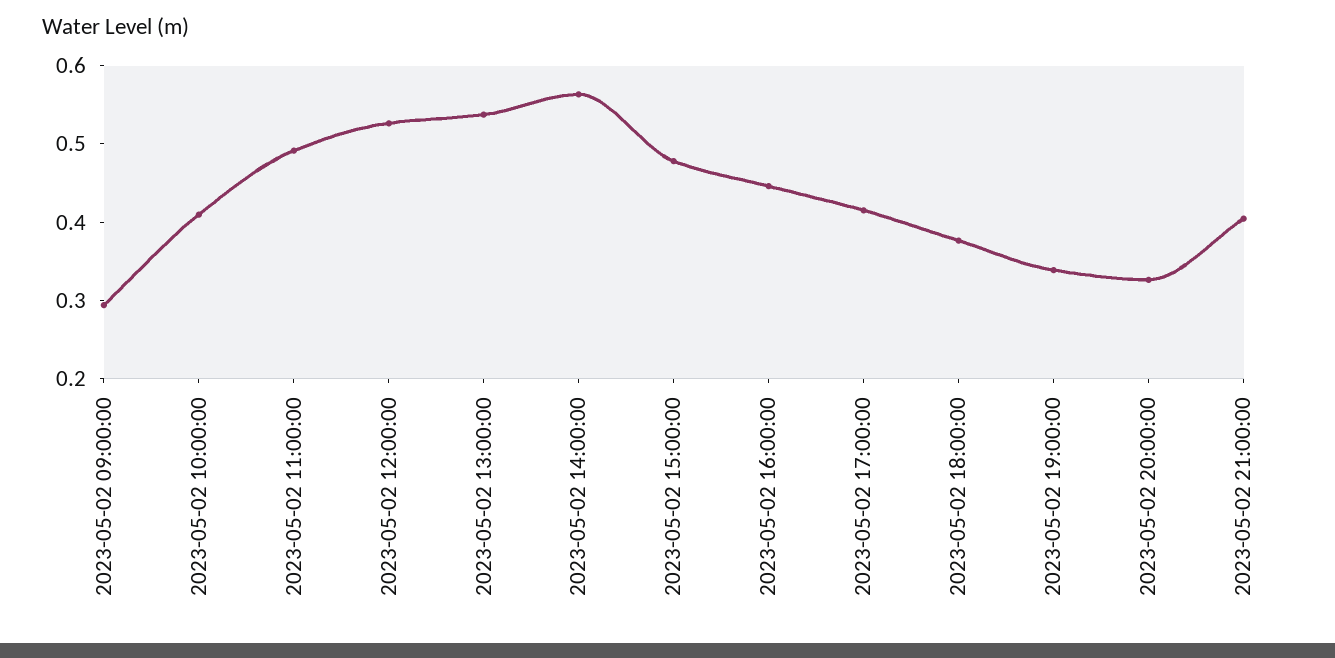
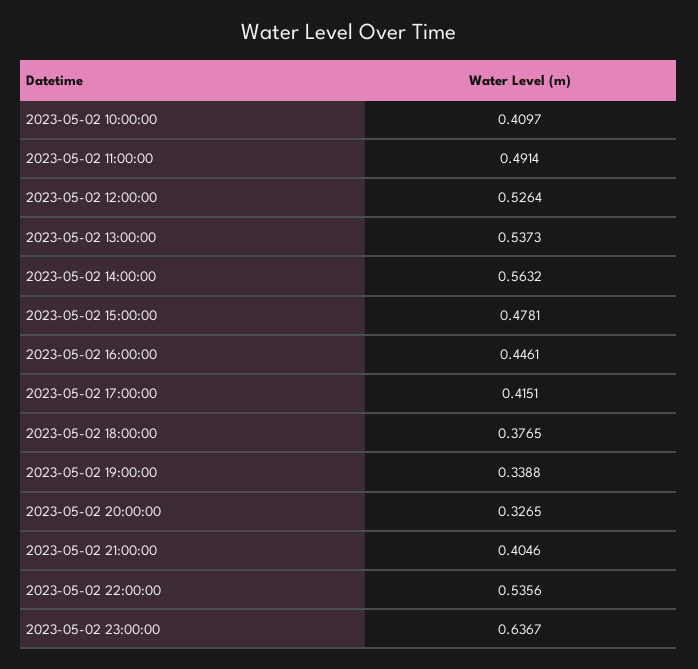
2023-05-02 09:00:00: 0.3 -> none
2023-05-02 22:00:00: none -> 0.5356
2023-05-02 23:00:00: none -> 0.6367

